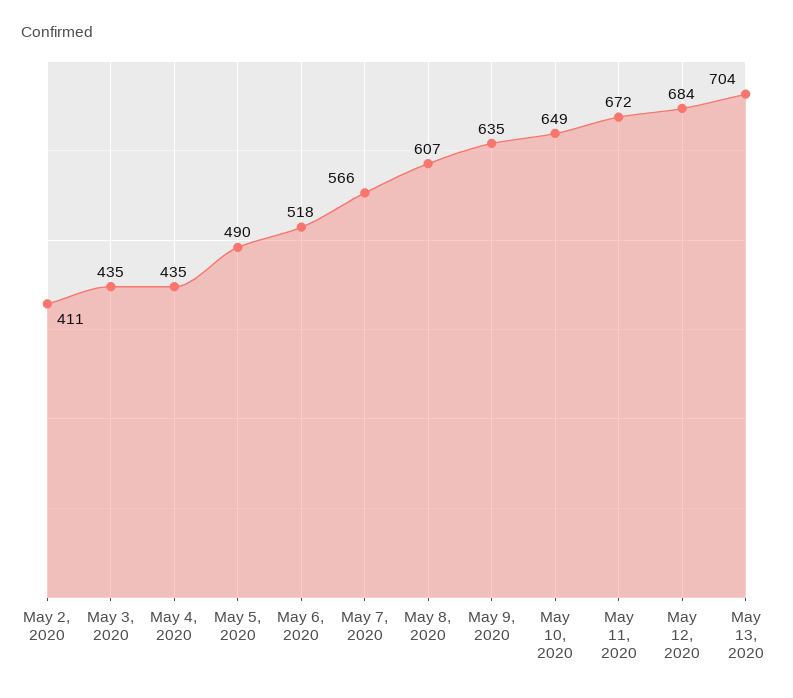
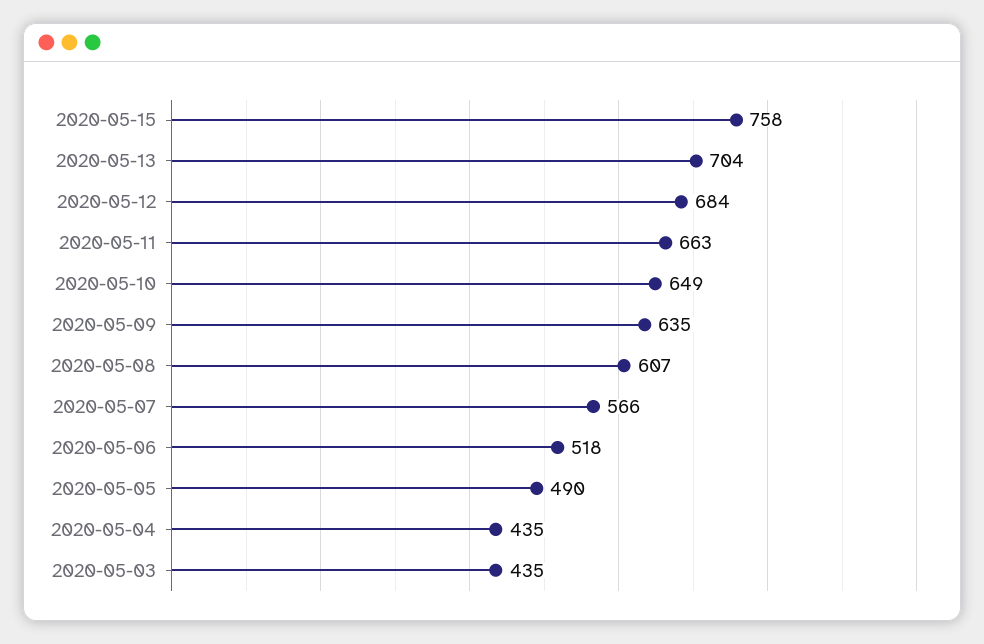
May 2, 2020: 411 -> none
May 11, 2020: 672 -> 663
2020-05-15: none -> 758

